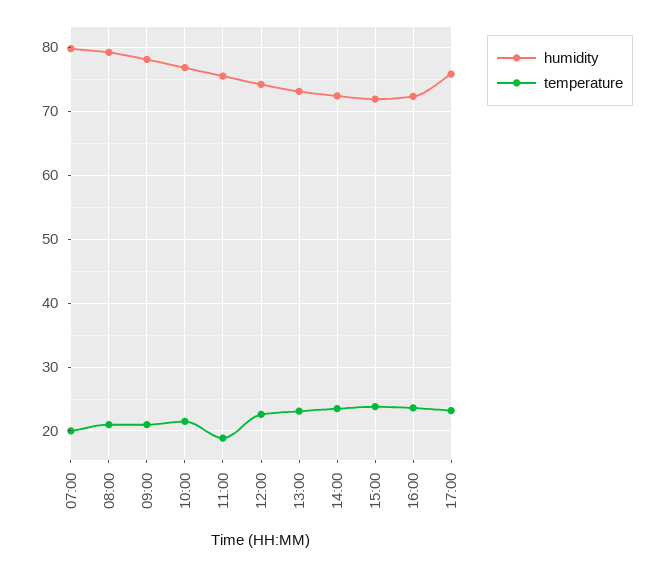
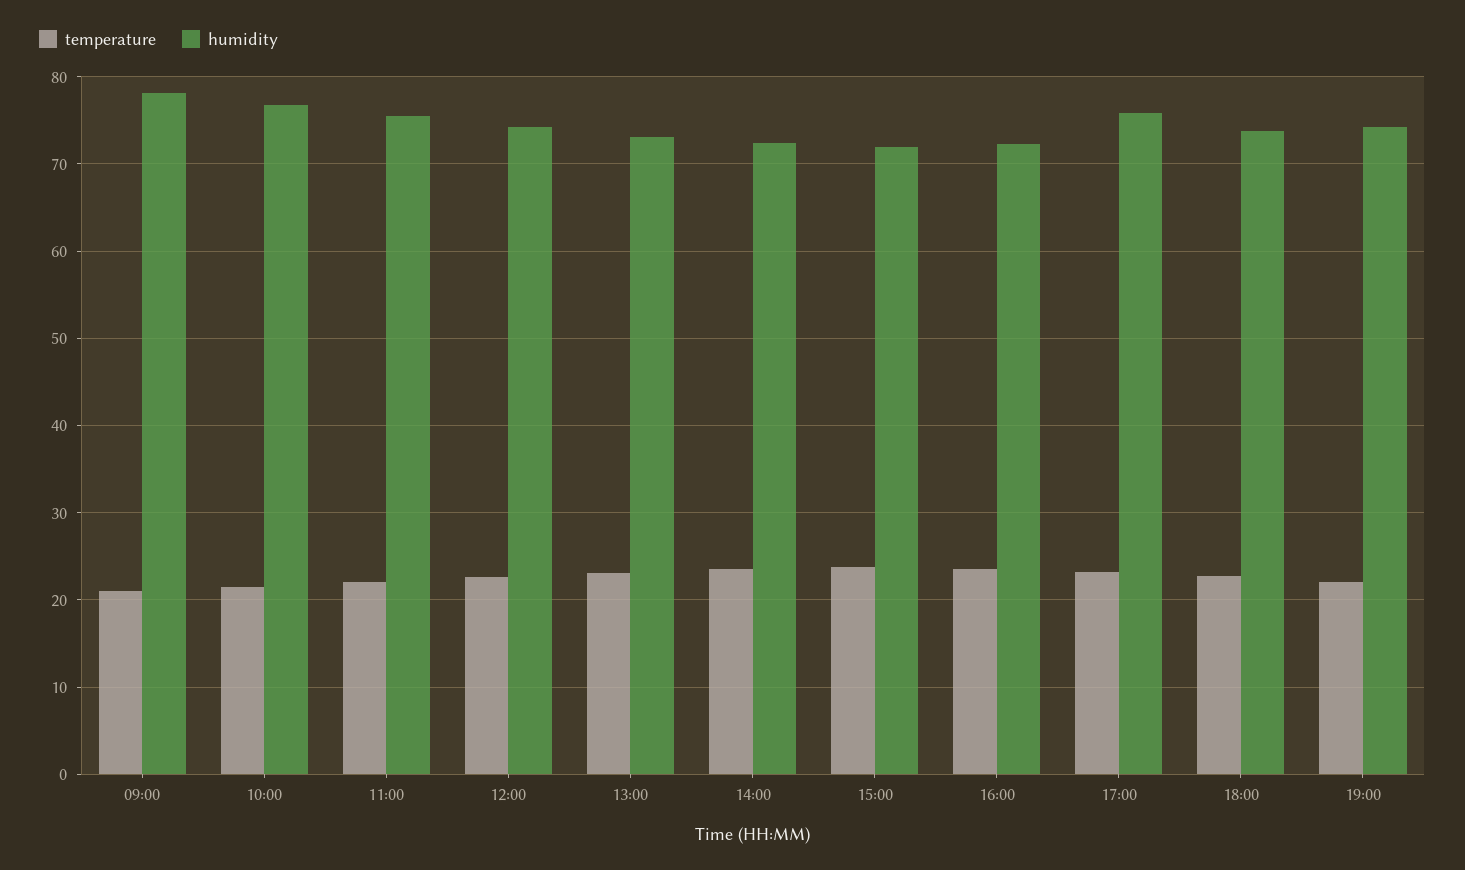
humidity, 07:00: 80 -> none
temperature, 07:00: 20 -> none
humidity, 08:00: 79 -> none
temperature, 08:00: 21 -> none
temperature, 11:00: 19 -> 22
temperature, 18:00: none -> 23
humidity, 18:00: none -> 74
temperature, 19:00: none -> 22
humidity, 19:00: none -> 74

